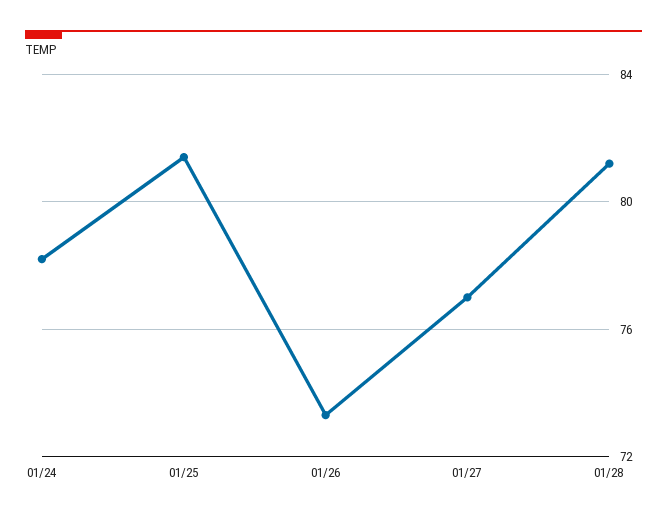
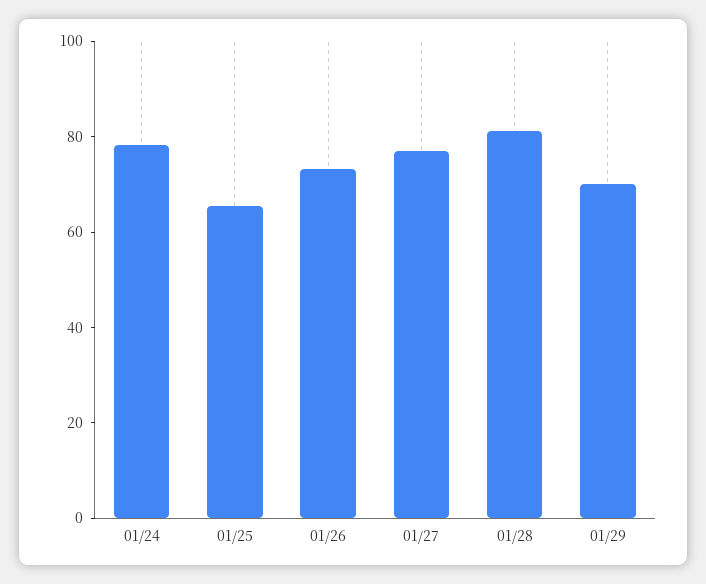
01/25: 81.5 -> 65
01/29: none -> 70

